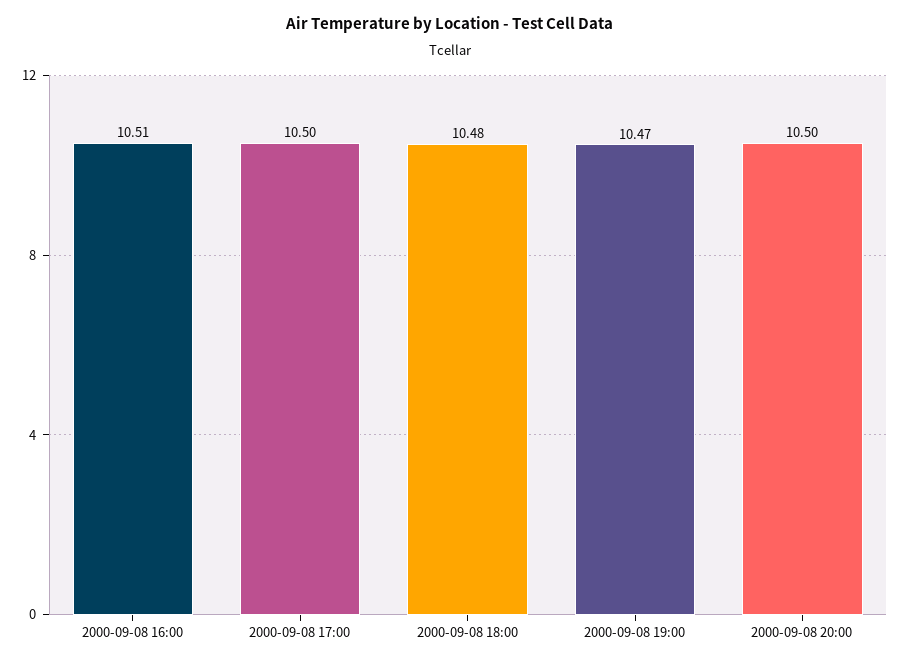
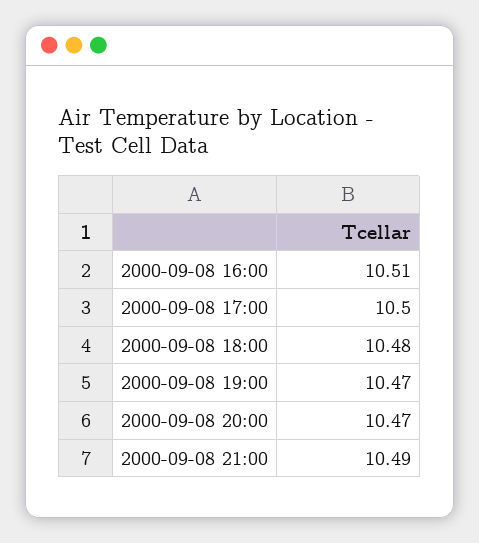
2000-09-08 20:00: 10.5 -> 10.47
2000-09-08 21:00: none -> 10.49

